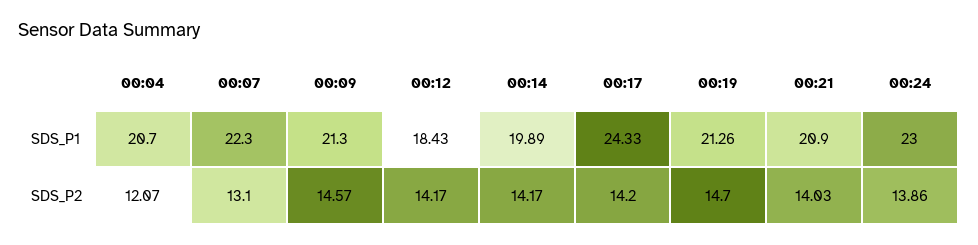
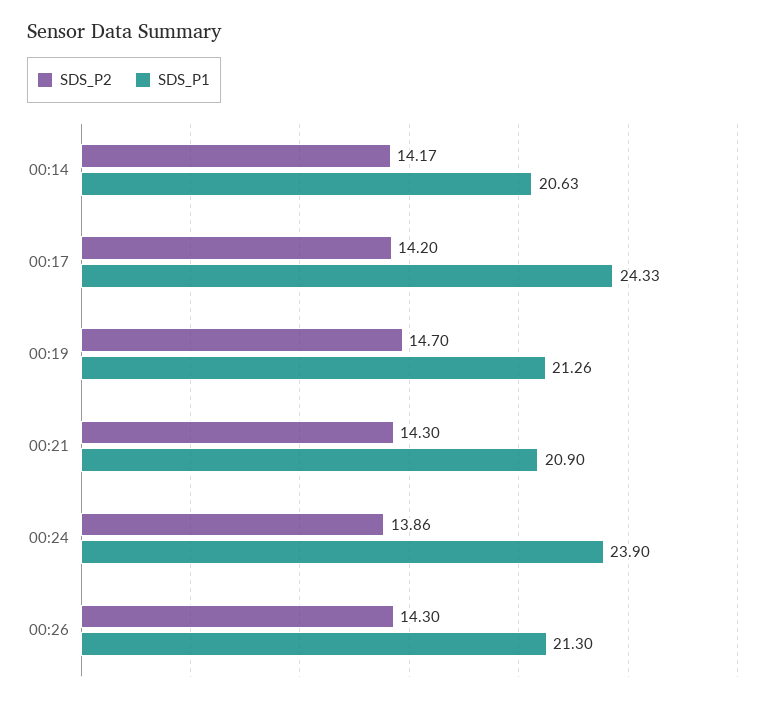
SDS_P1, 00:04: 20.7 -> none
SDS_P1, 00:07: 22.3 -> none
SDS_P1, 00:09: 21.3 -> none
SDS_P1, 00:12: 18.43 -> none
SDS_P1, 00:14: 19.89 -> 20.63
SDS_P1, 00:24: 23 -> 23.9
SDS_P2, 00:04: 12.07 -> none
SDS_P2, 00:07: 13.1 -> none
SDS_P2, 00:09: 14.57 -> none
SDS_P2, 00:12: 14.17 -> none
SDS_P2, 00:21: 14.03 -> 14.3
SDS_P2, 00:26: none -> 14.3
SDS_P1, 00:26: none -> 21.3

